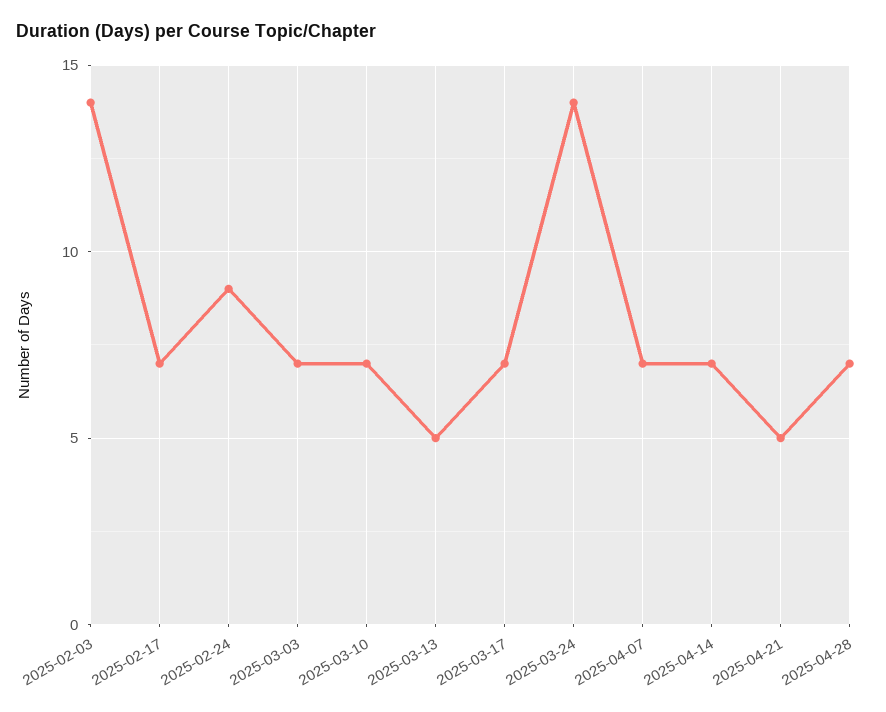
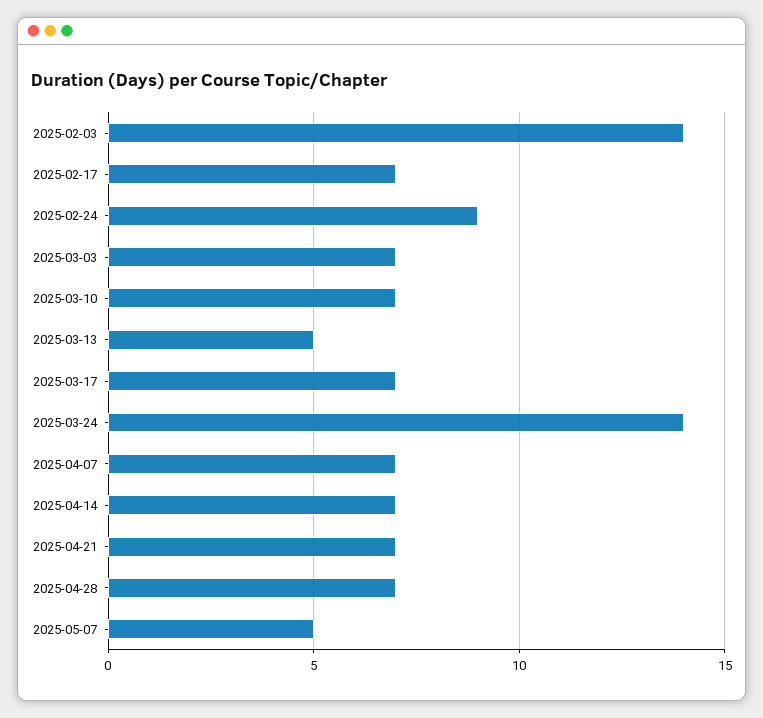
2025-04-21: 5 -> 7
2025-05-07: none -> 5

